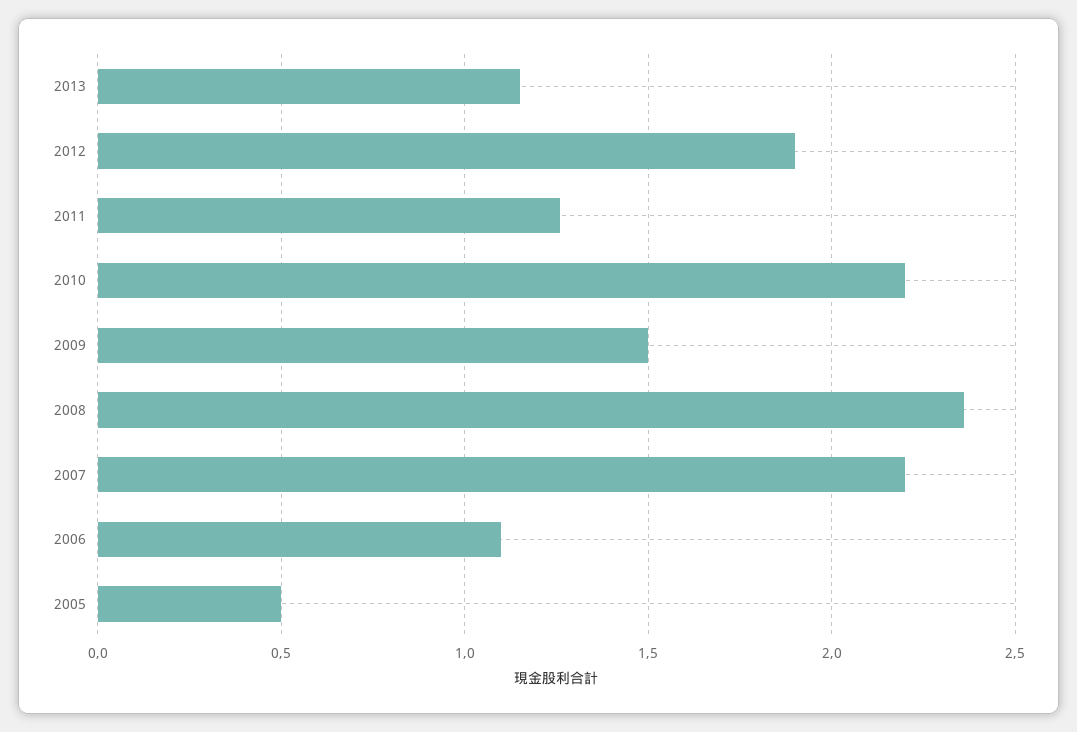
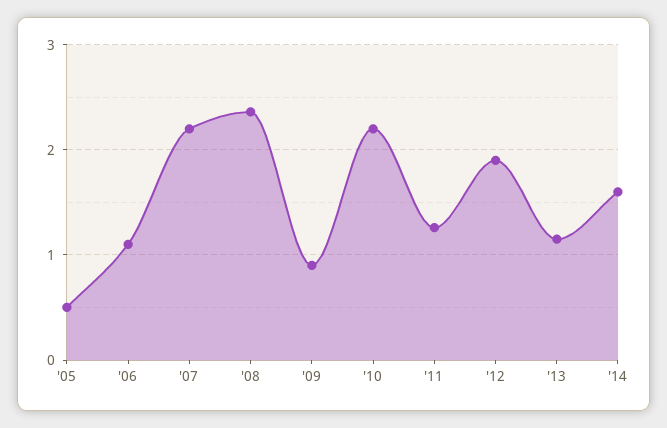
2009: 1.5 -> 0.9
'14: none -> 1.6

